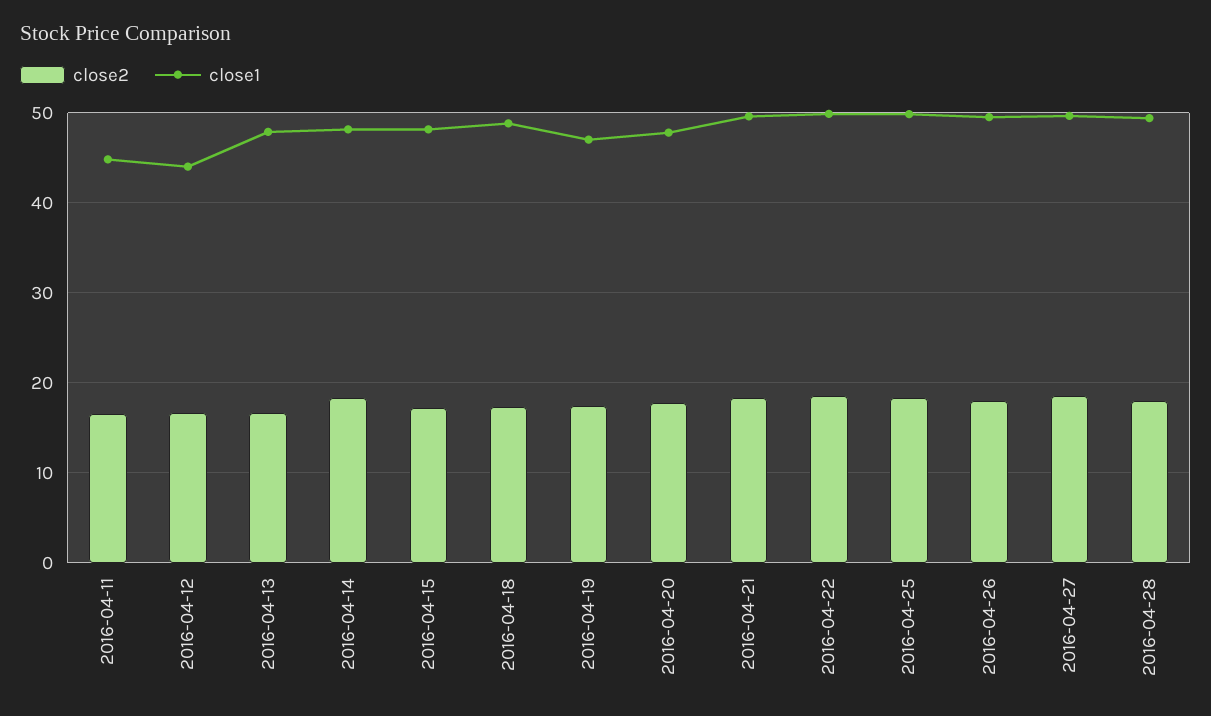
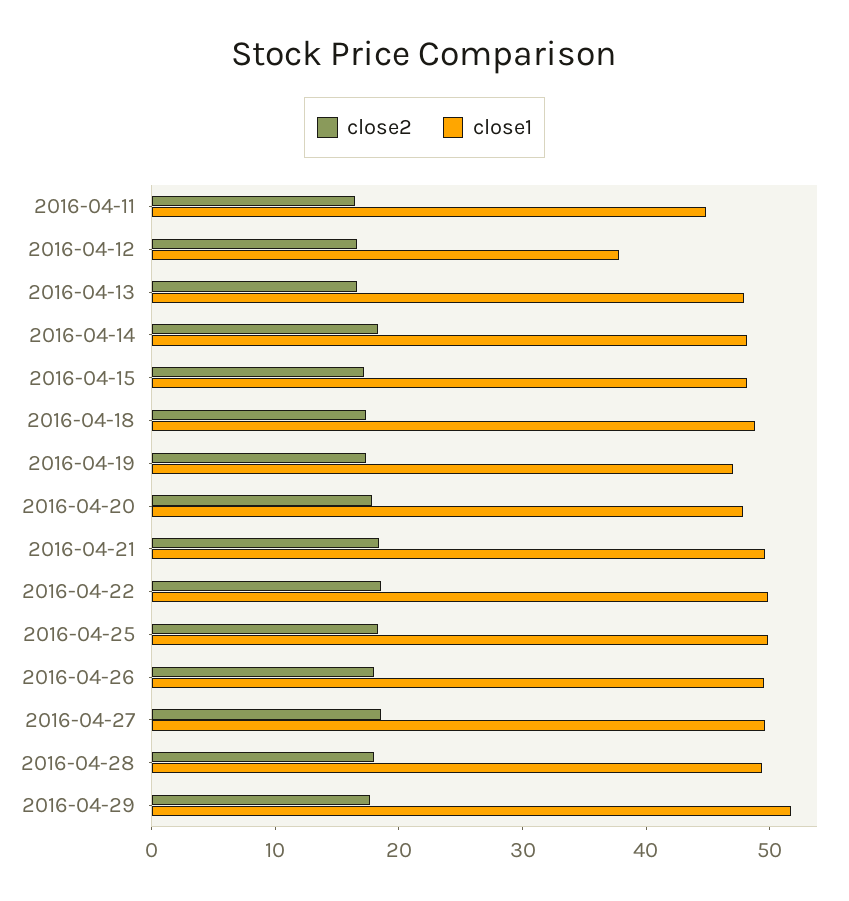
close1, 2016-04-12: 44 -> 38
close2, 2016-04-29: none -> 18
close1, 2016-04-29: none -> 52

